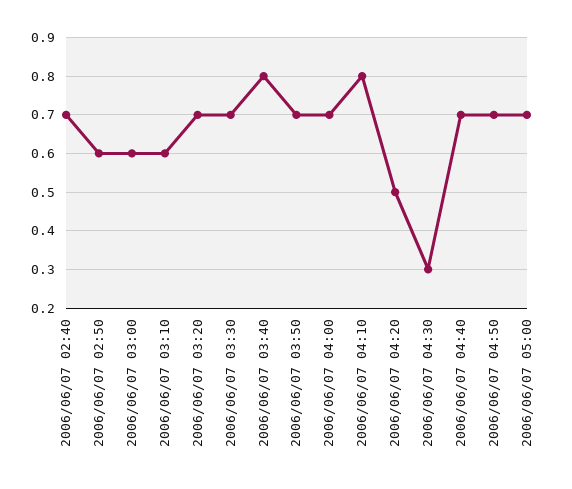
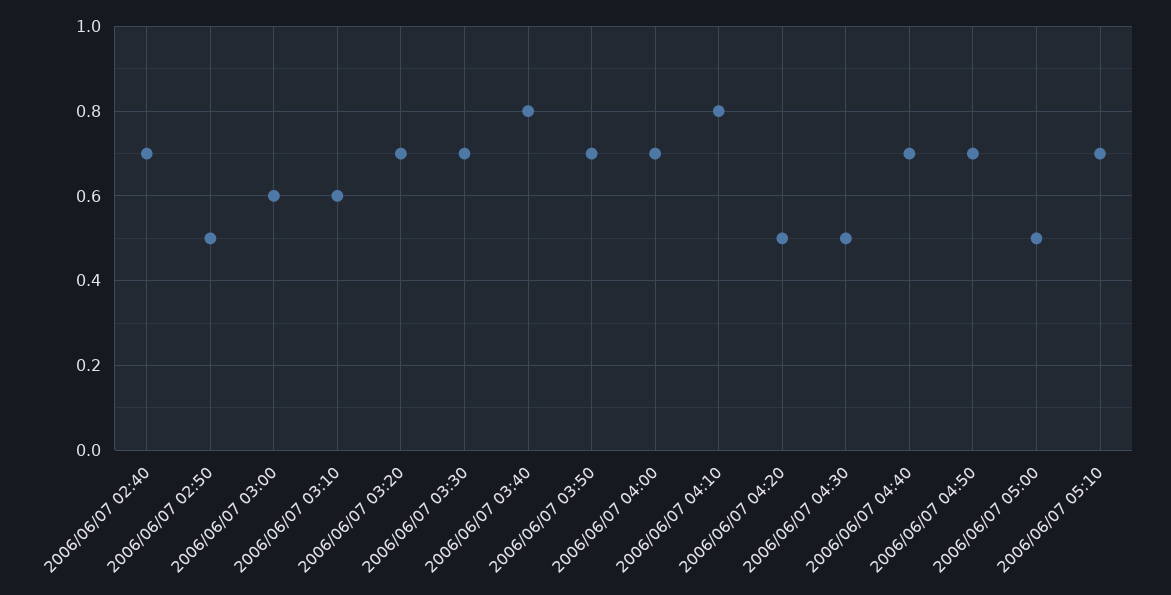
2006/06/07 02:50: 0.6 -> 0.5
2006/06/07 04:30: 0.3 -> 0.5
2006/06/07 05:00: 0.7 -> 0.5
2006/06/07 05:10: none -> 0.7

